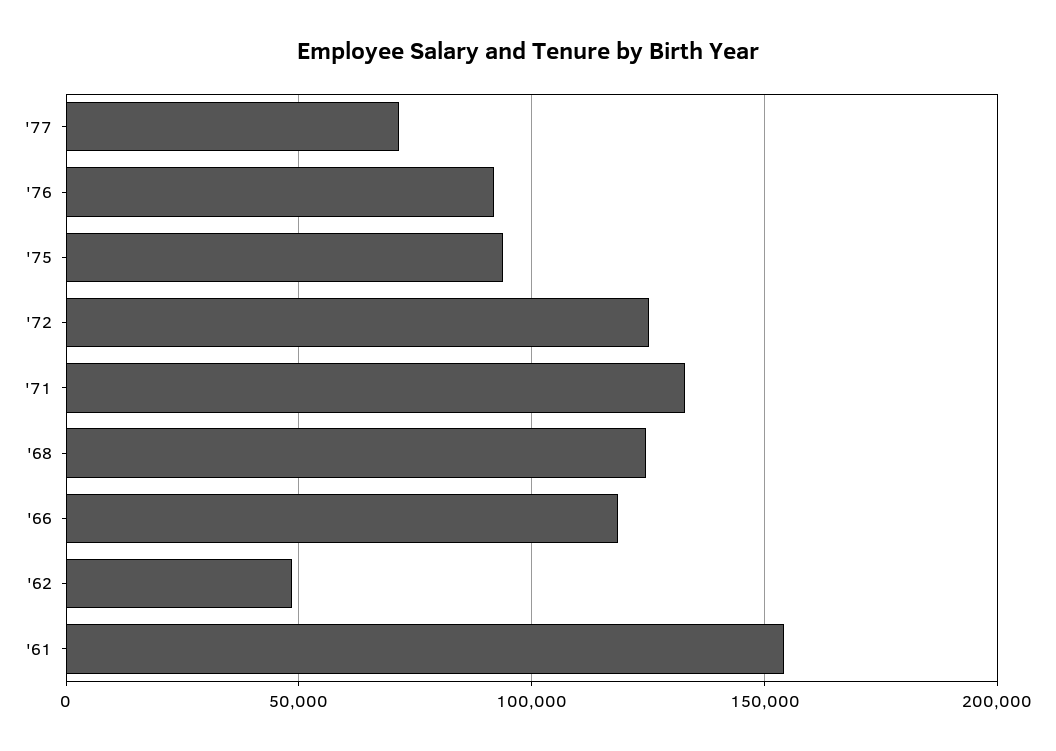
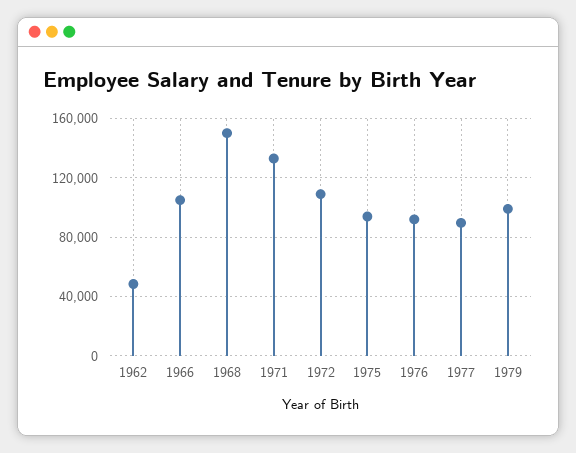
'77: 70000 -> 90000
'72: 125000 -> 110000
'68: 125000 -> 150000
'66: 120000 -> 105000
'61: 155000 -> none
1979: none -> 100000

